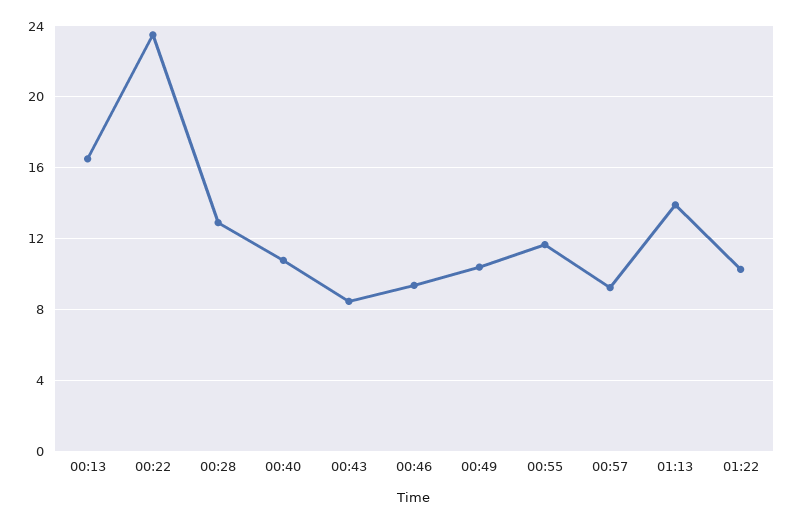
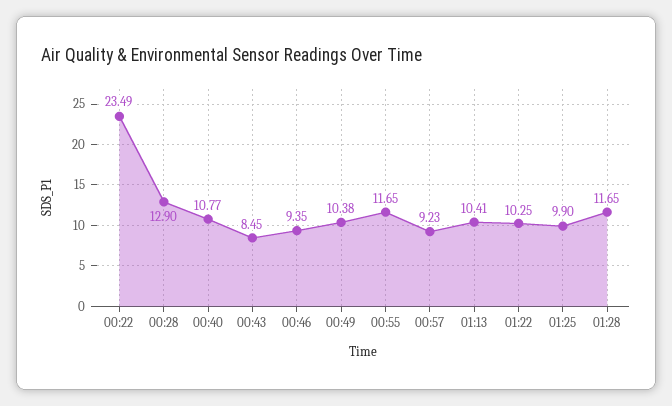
00:13: 16.5 -> none
01:13: 14 -> 10.41
01:25: none -> 9.9
01:28: none -> 11.65

